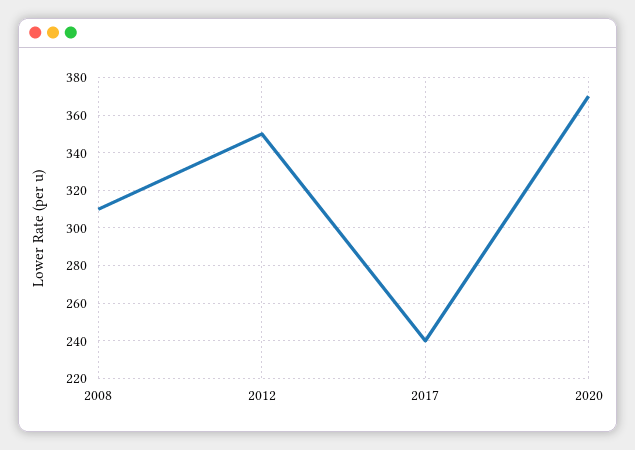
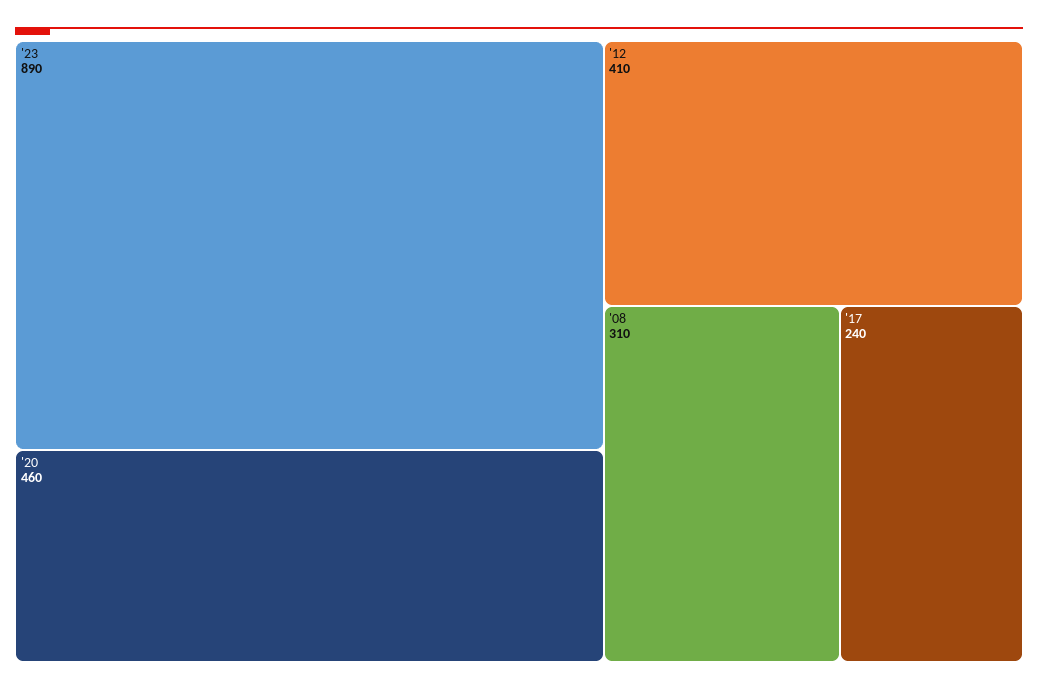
2012: 350 -> 410
2020: 370 -> 460
'23: none -> 890

